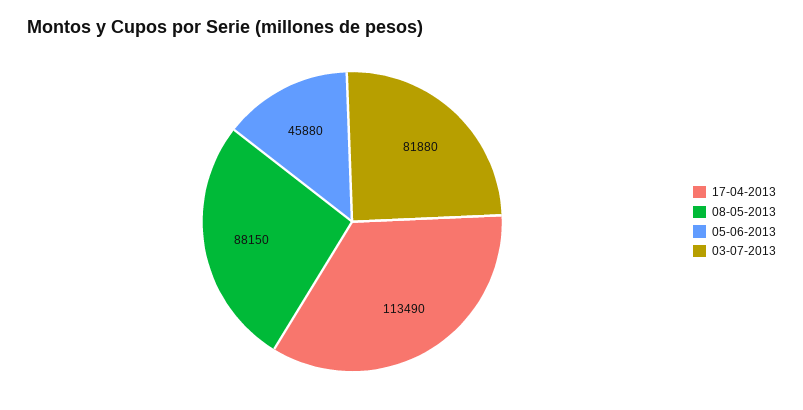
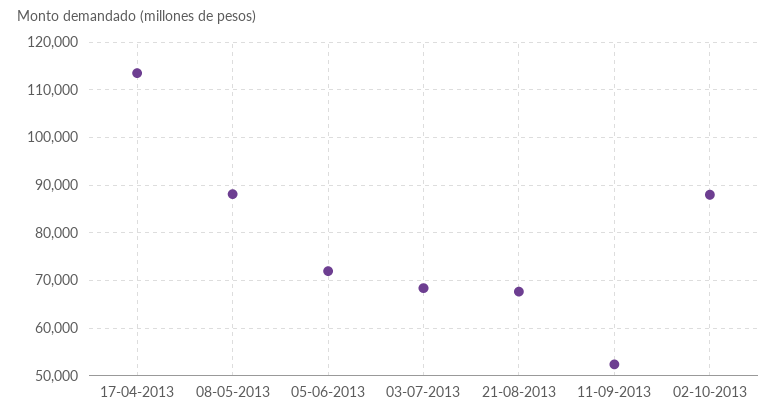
05-06-2013: 45880 -> 72000
03-07-2013: 81880 -> 68000
21-08-2013: none -> 68000
11-09-2013: none -> 52000
02-10-2013: none -> 88000

